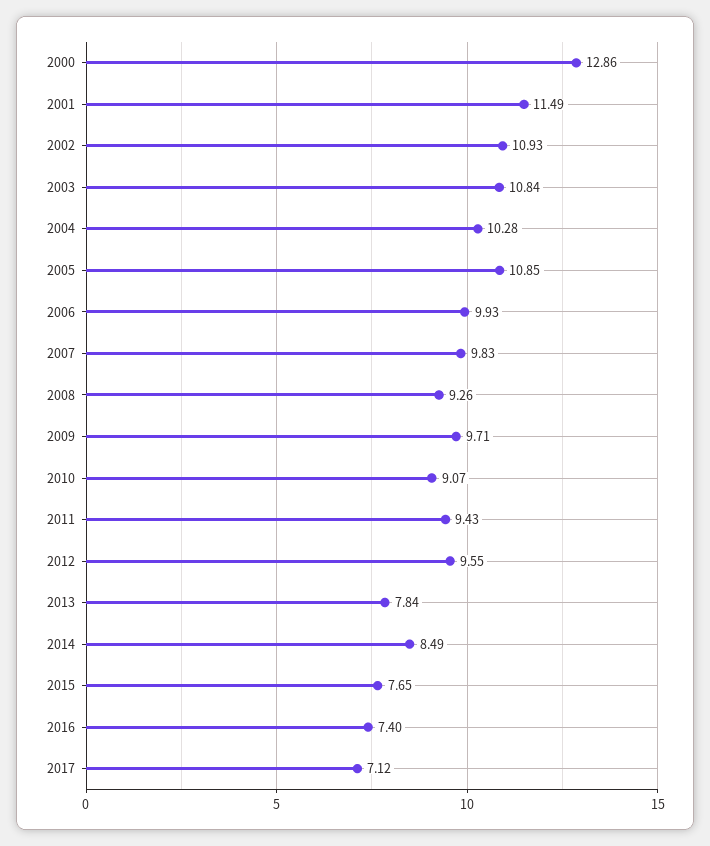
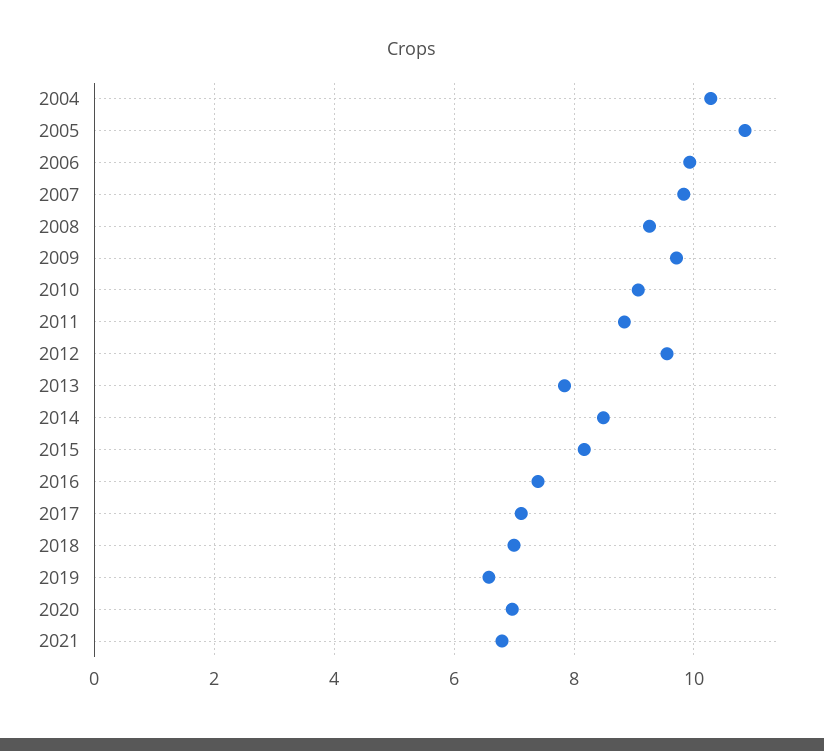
2000: 12.86 -> none
2001: 11.49 -> none
2002: 10.93 -> none
2003: 10.84 -> none
2011: 9.43 -> 8.8
2015: 7.65 -> 8.2
2018: none -> 7
2019: none -> 6.6
2020: none -> 7
2021: none -> 6.8

